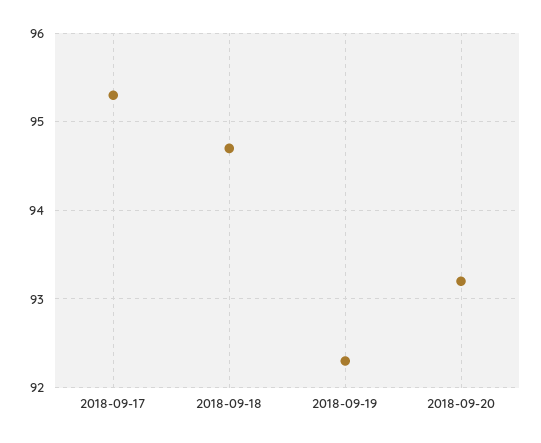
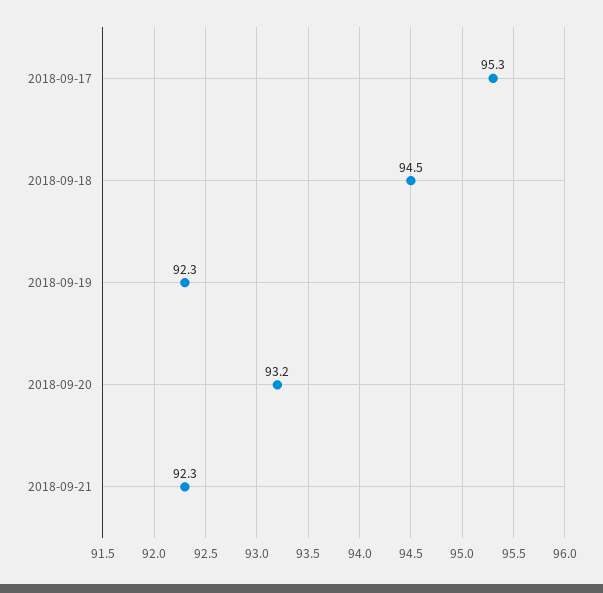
2018-09-18: 94.7 -> 94.5
2018-09-21: none -> 92.3

